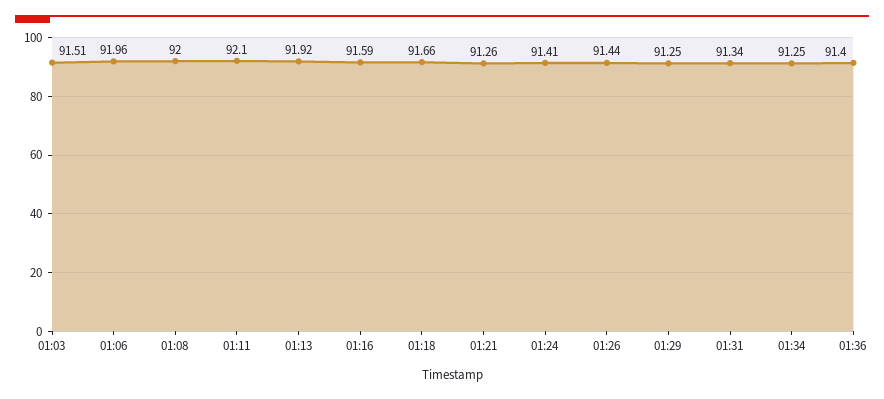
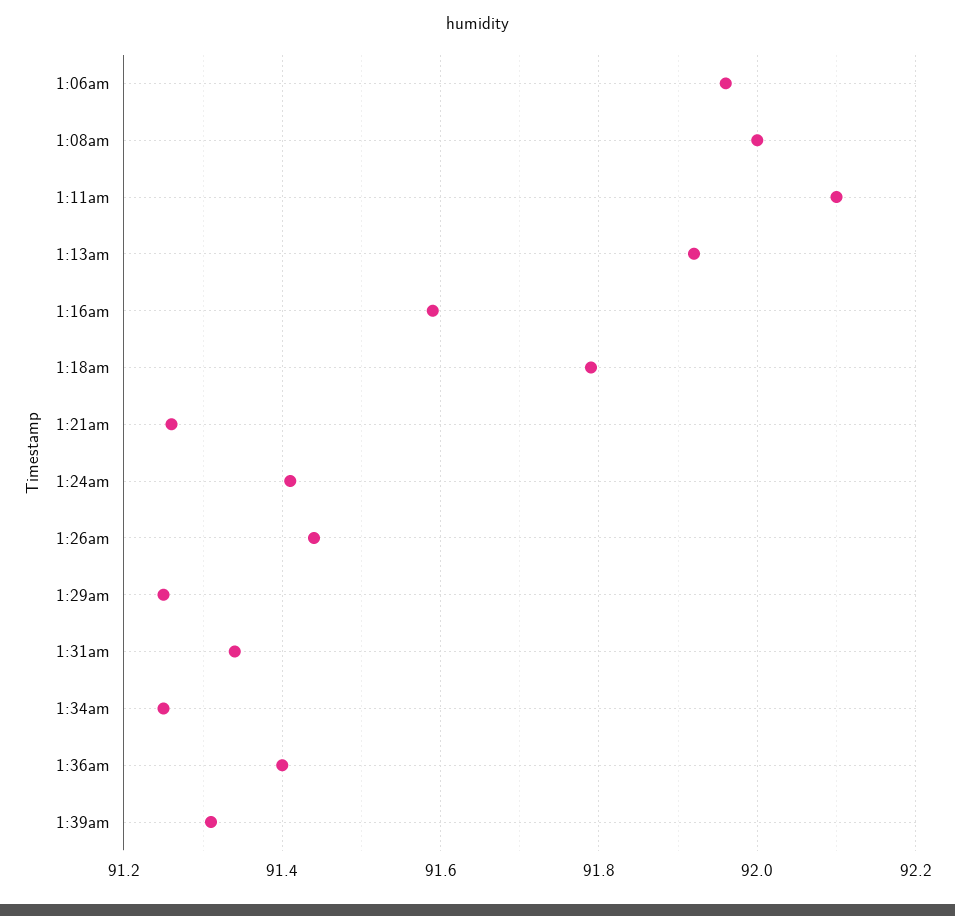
01:03: 91.51 -> none
01:18: 91.66 -> 91.8
1:39am: none -> 91.3

